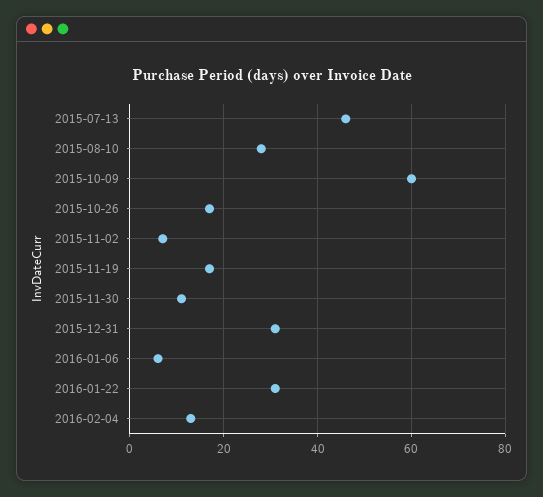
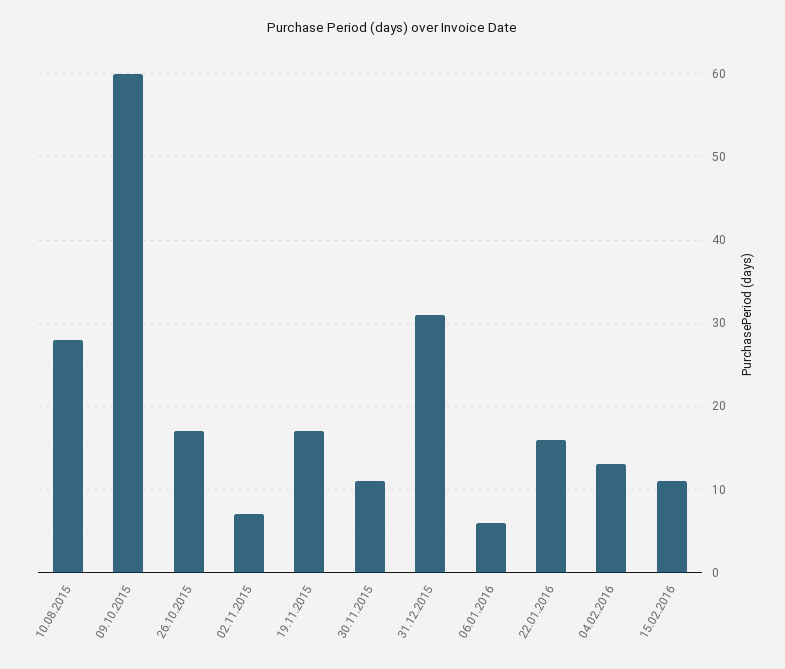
2015-07-13: 45 -> none
2016-01-22: 30 -> 16
15.02.2016: none -> 11

